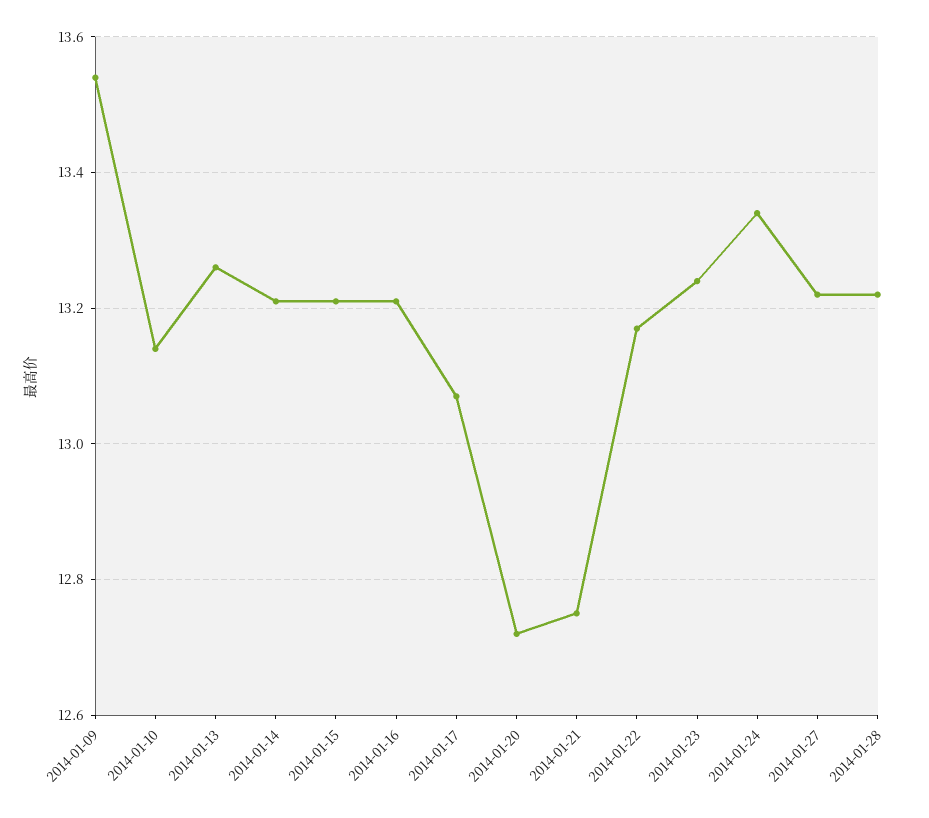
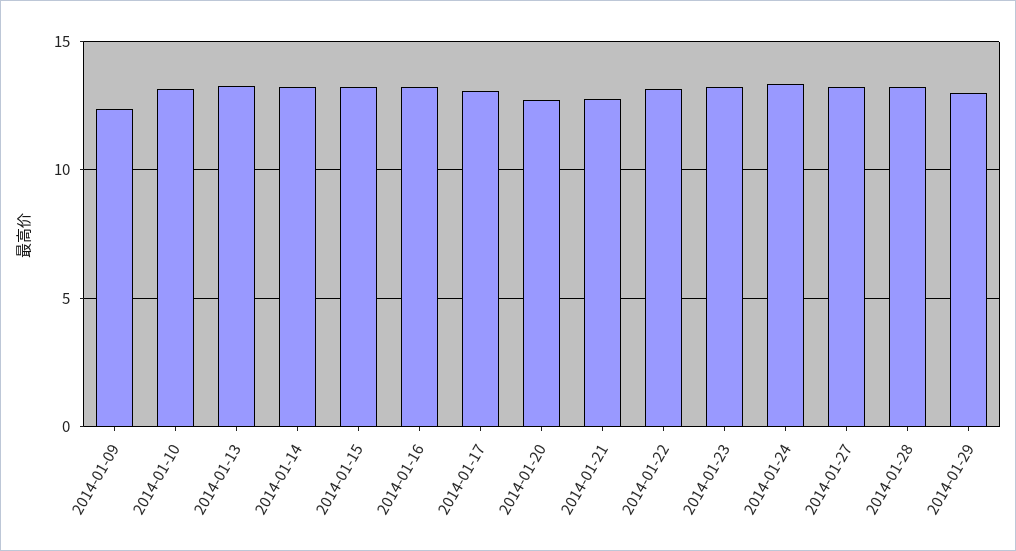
2014-01-09: 13.55 -> 12.5
2014-01-29: none -> 13

